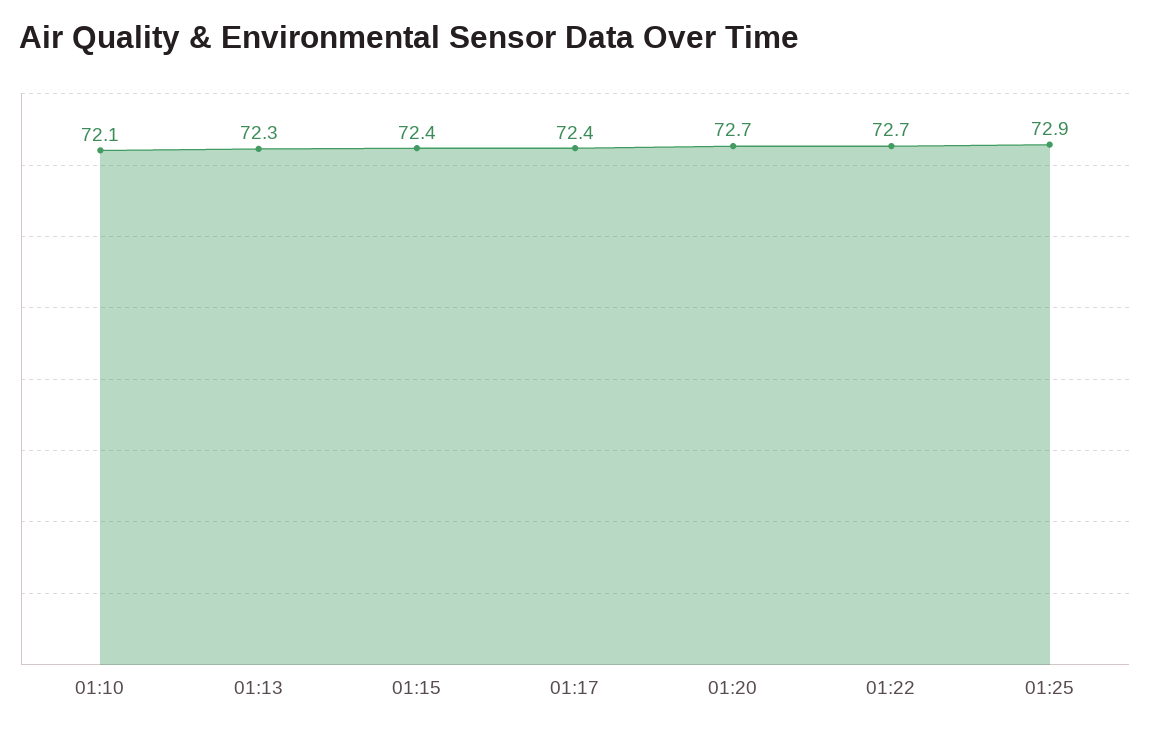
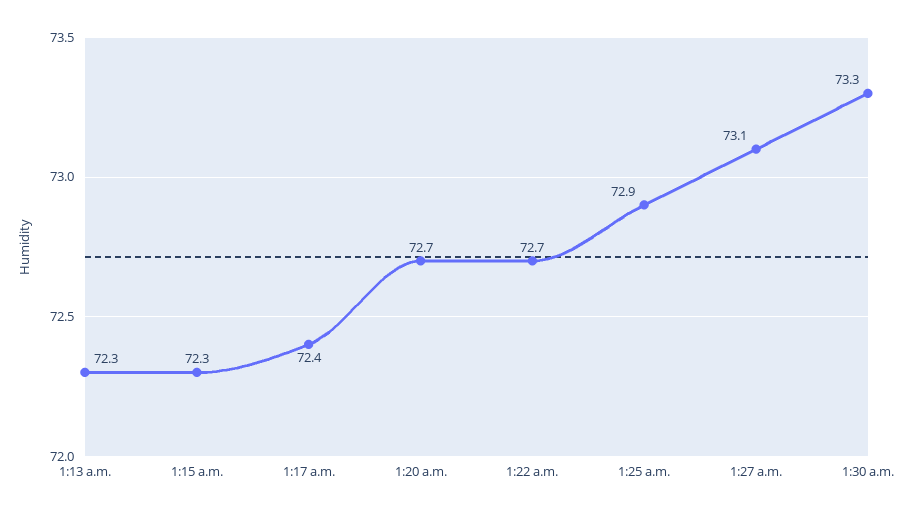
01:10: 72.1 -> none
01:15: 72.4 -> 72.3
1:27 a.m.: none -> 73.1
1:30 a.m.: none -> 73.3

